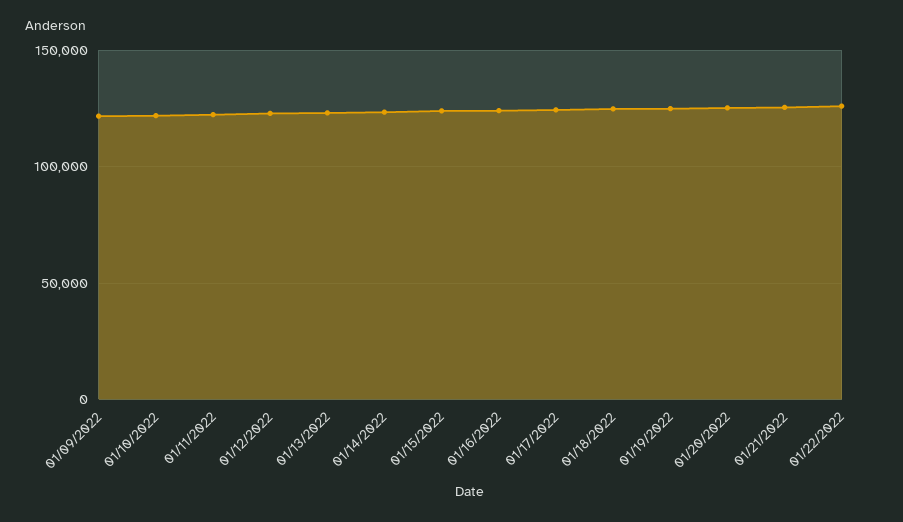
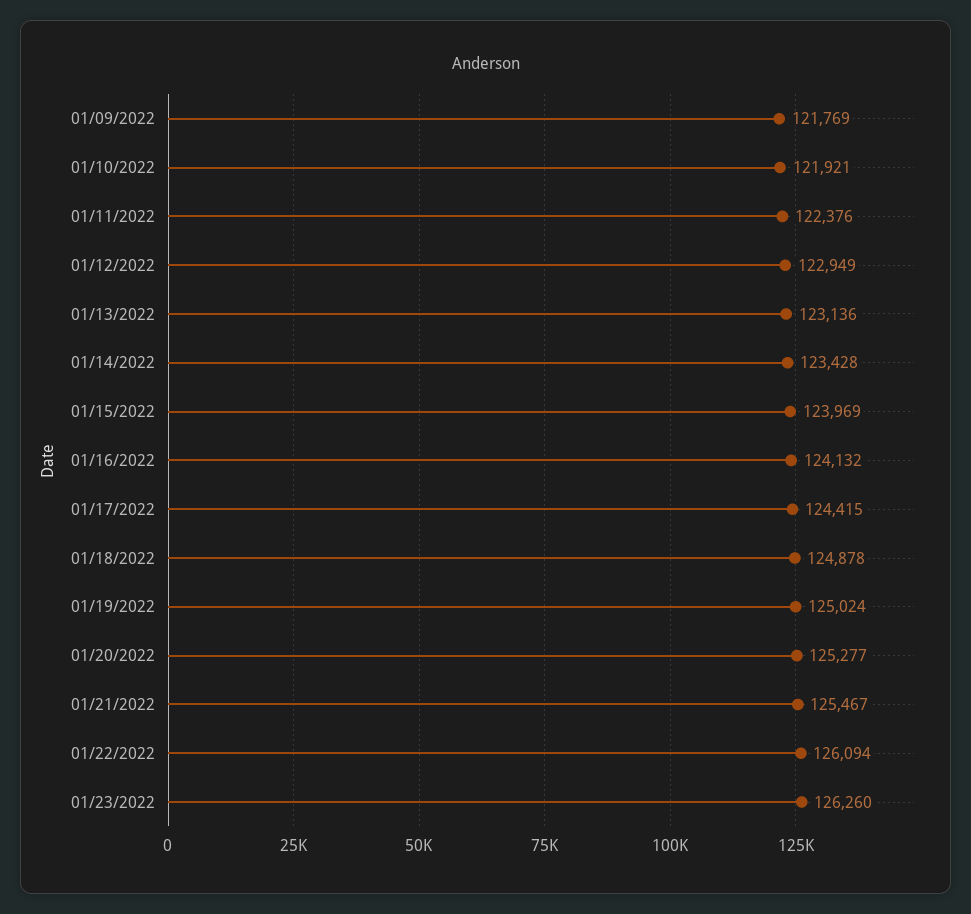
01/23/2022: none -> 126260

